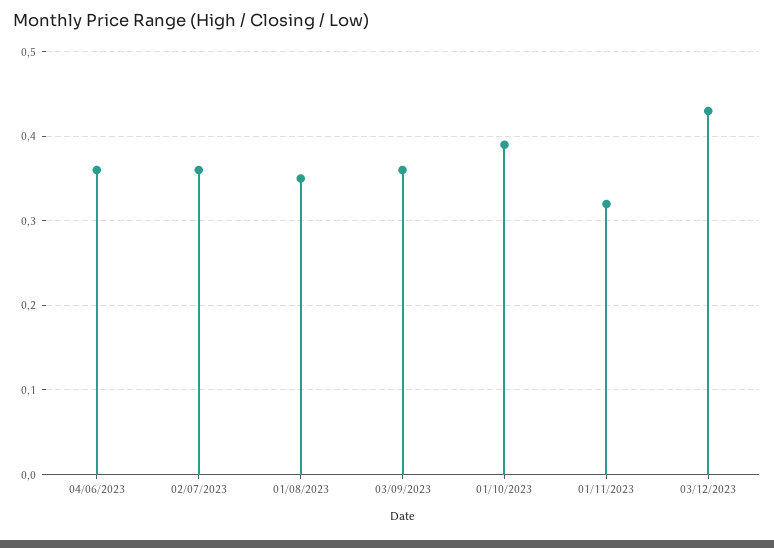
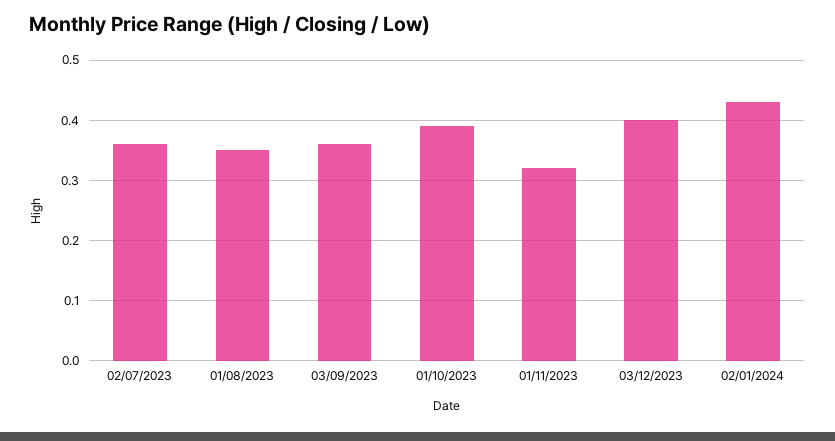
04/06/2023: 0.36 -> none
03/12/2023: 0.43 -> 0.4
02/01/2024: none -> 0.43

